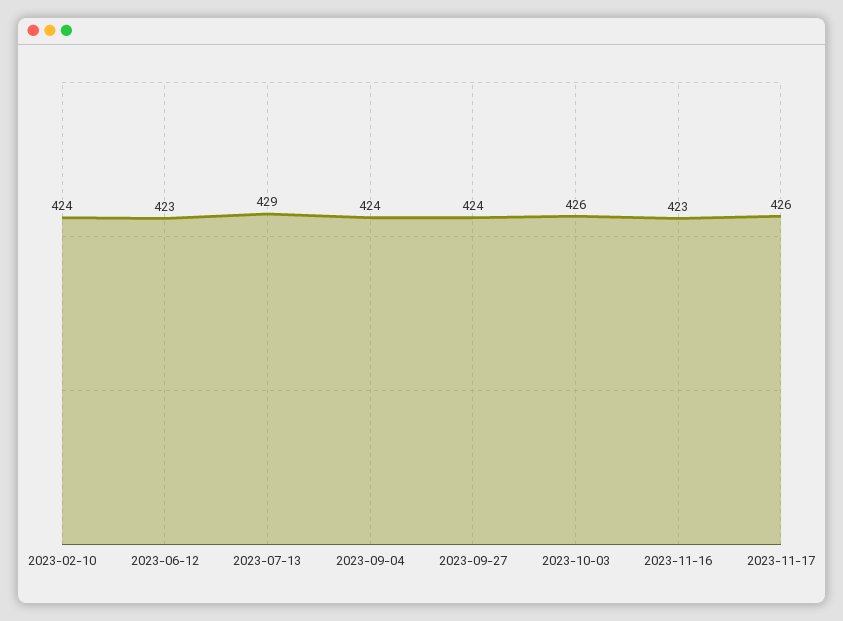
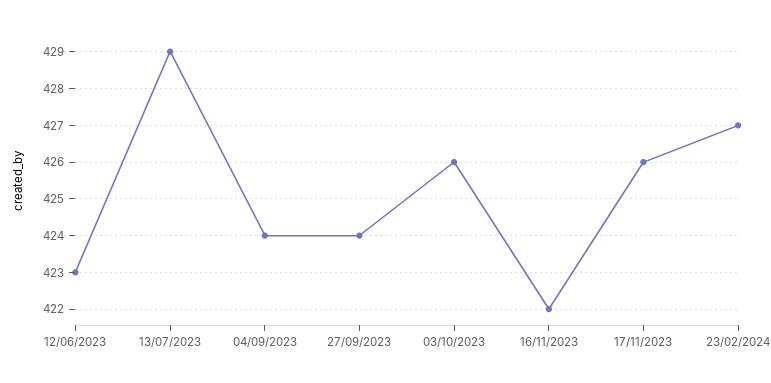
2023-02-10: 424 -> none
2023-11-16: 423 -> 422
23/02/2024: none -> 427

